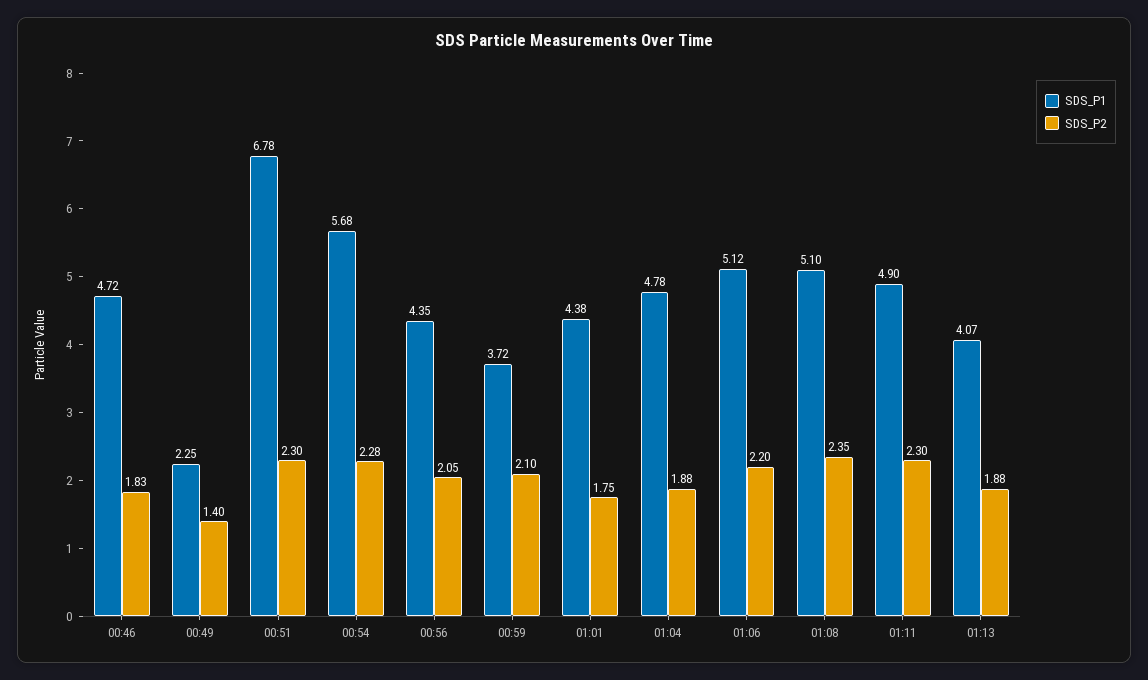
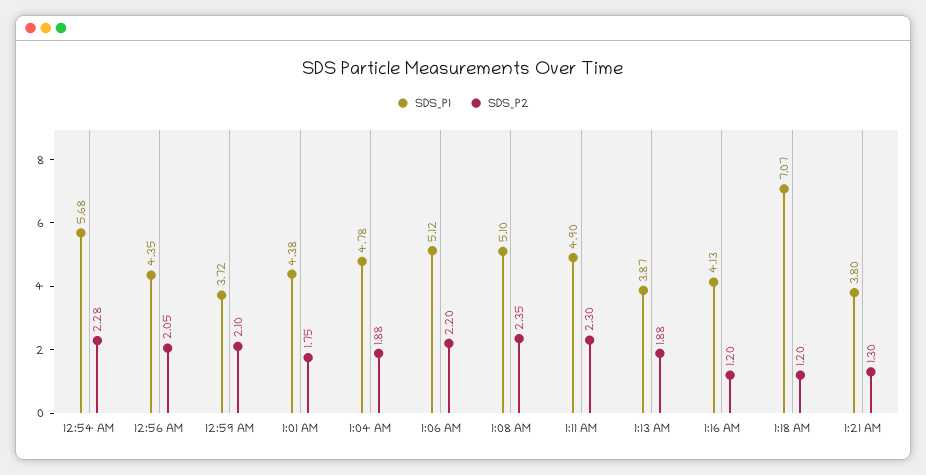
SDS_P1, 00:46: 4.72 -> none
SDS_P2, 00:46: 1.83 -> none
SDS_P1, 00:49: 2.25 -> none
SDS_P2, 00:49: 1.4 -> none
SDS_P1, 00:51: 6.78 -> none
SDS_P2, 00:51: 2.3 -> none
SDS_P1, 01:13: 4.07 -> 3.87
SDS_P1, 1:16 AM: none -> 4.13
SDS_P2, 1:16 AM: none -> 1.2
SDS_P1, 1:18 AM: none -> 7.07
SDS_P2, 1:18 AM: none -> 1.2
SDS_P1, 1:21 AM: none -> 3.8
SDS_P2, 1:21 AM: none -> 1.3

